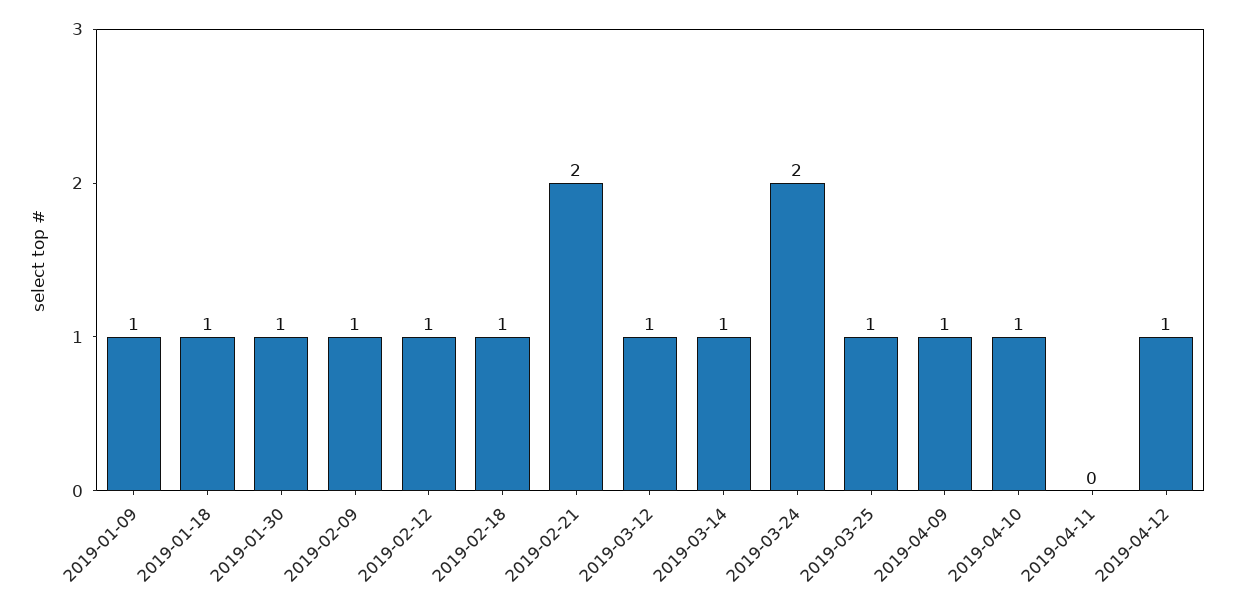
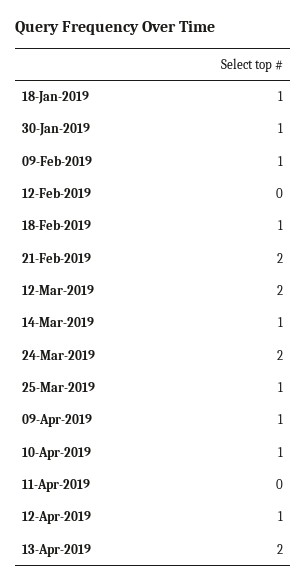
2019-01-09: 1 -> none
2019-02-12: 1 -> 0
2019-03-12: 1 -> 2
13-Apr-2019: none -> 2

